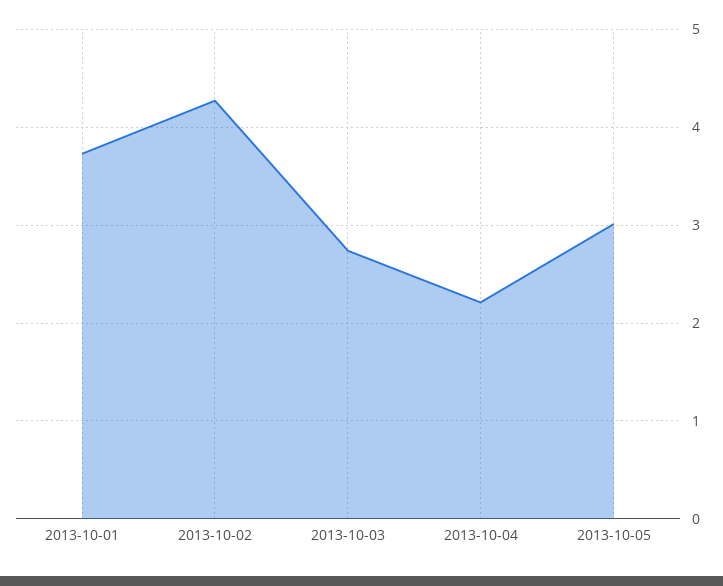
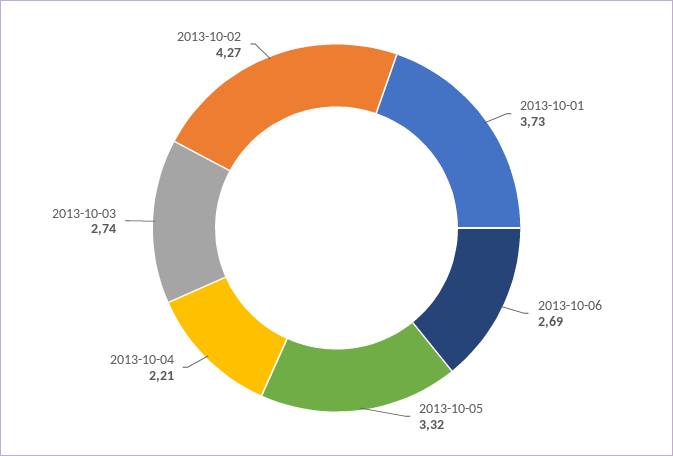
2013-10-05: 3 -> 3.32
2013-10-06: none -> 2.69

